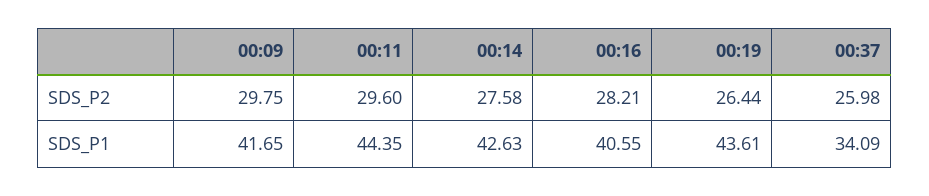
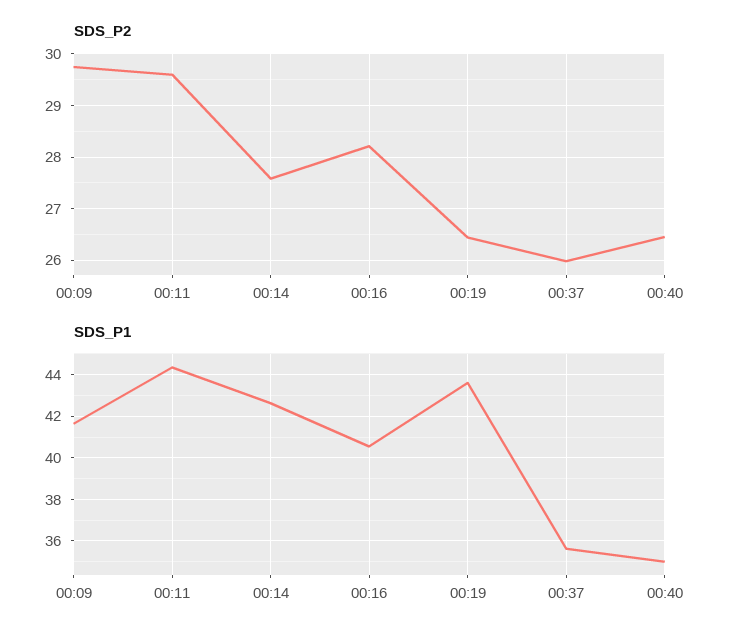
SDS_P1, 00:37: 34.09 -> 35.5
SDS_P2, 00:40: none -> 26.4
SDS_P1, 00:40: none -> 35

